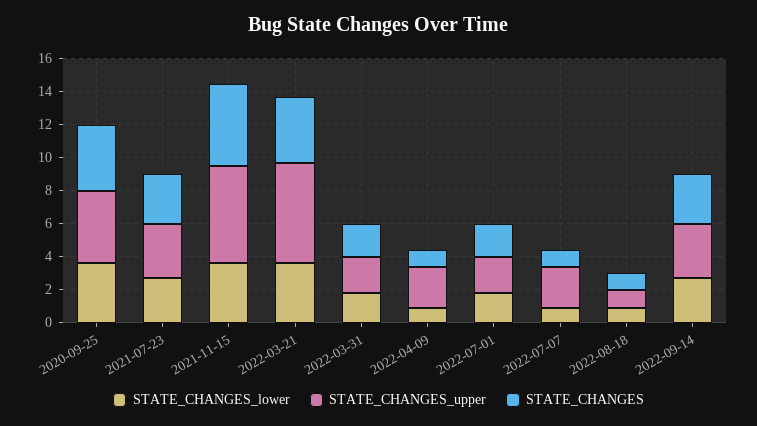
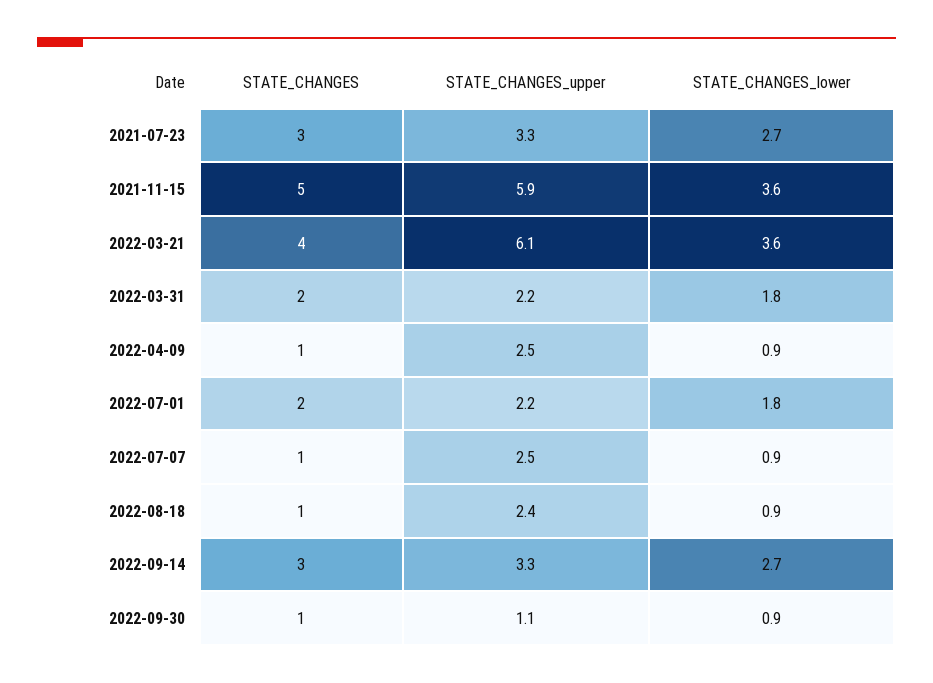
STATE_CHANGES_lower, 2020-09-25: 3.5 -> none
STATE_CHANGES_upper, 2020-09-25: 4.5 -> none
STATE_CHANGES, 2020-09-25: 4 -> none
STATE_CHANGES_upper, 2022-08-18: 1 -> 2.4
STATE_CHANGES, 2022-09-30: none -> 1
STATE_CHANGES_upper, 2022-09-30: none -> 1.1
STATE_CHANGES_lower, 2022-09-30: none -> 0.9

